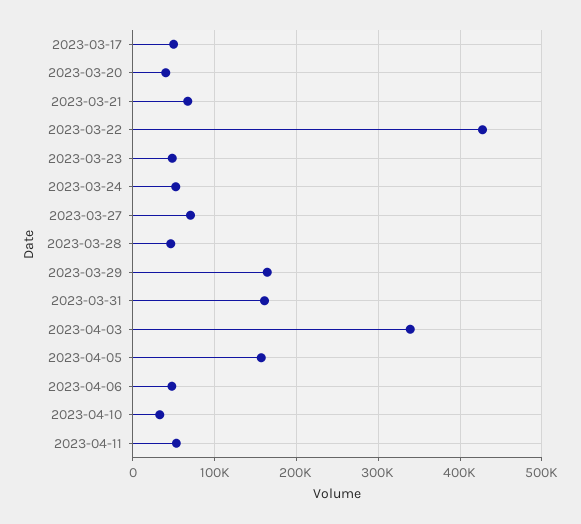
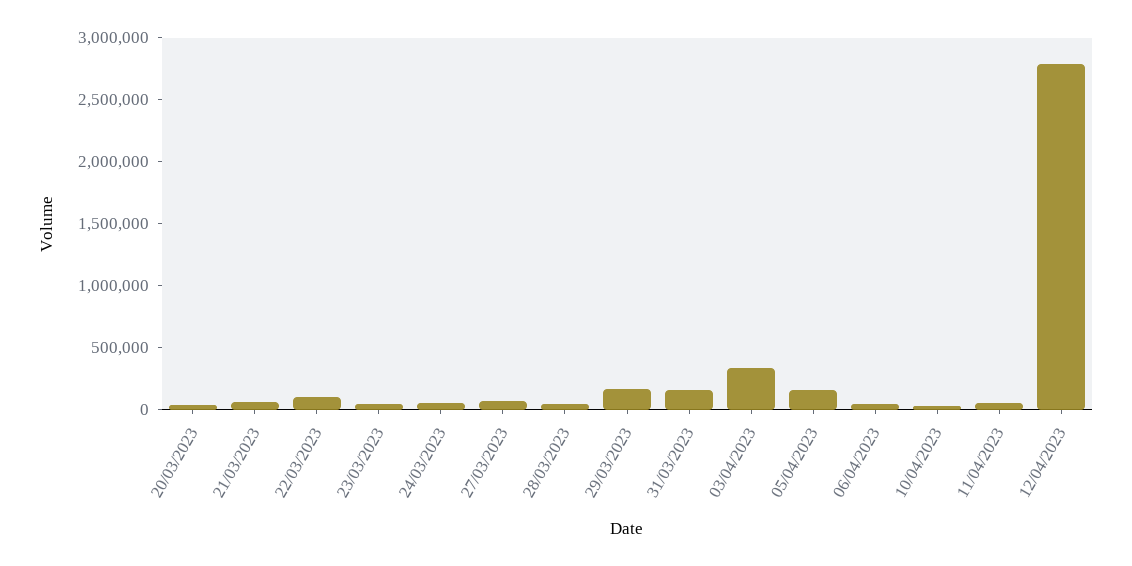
2023-03-17: 50000 -> none
2023-03-22: 430000 -> 100000
12/04/2023: none -> 2800000

